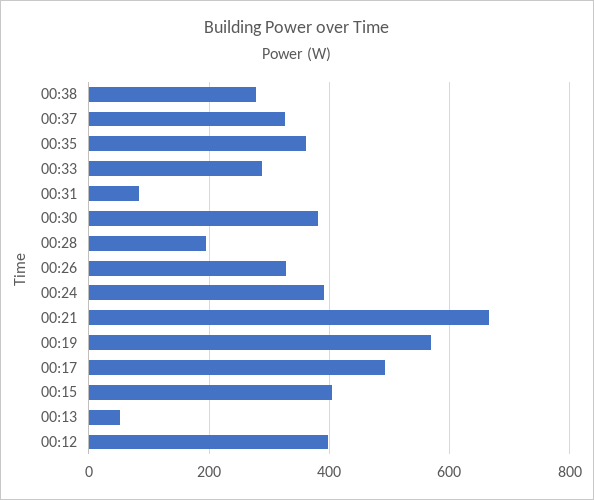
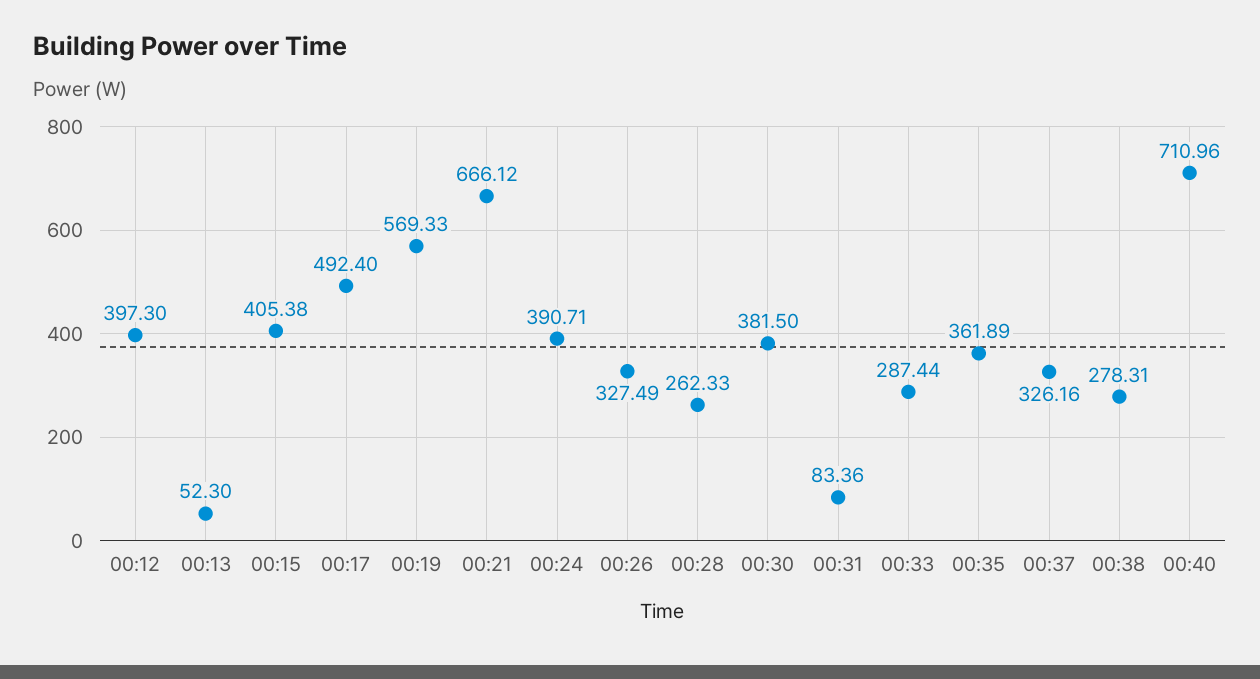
00:28: 200 -> 262.33
00:40: none -> 710.96

